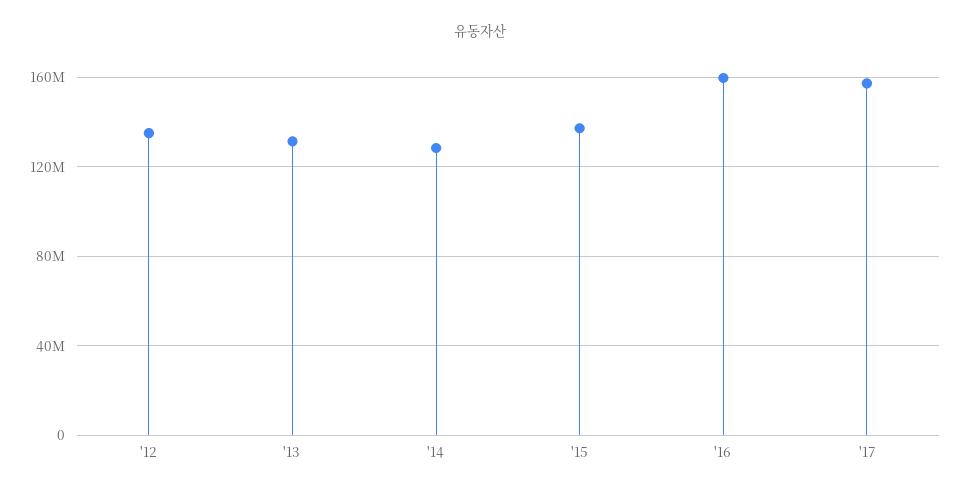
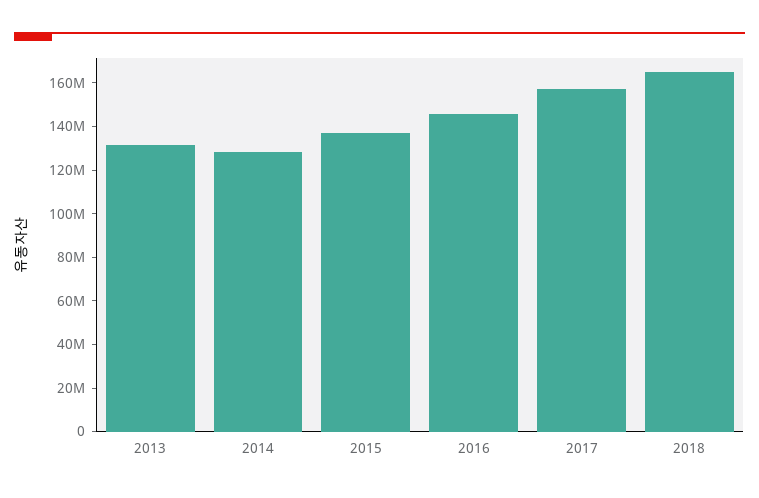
'12: 135000000 -> none
'16: 160000000 -> 145000000
2018: none -> 165000000

